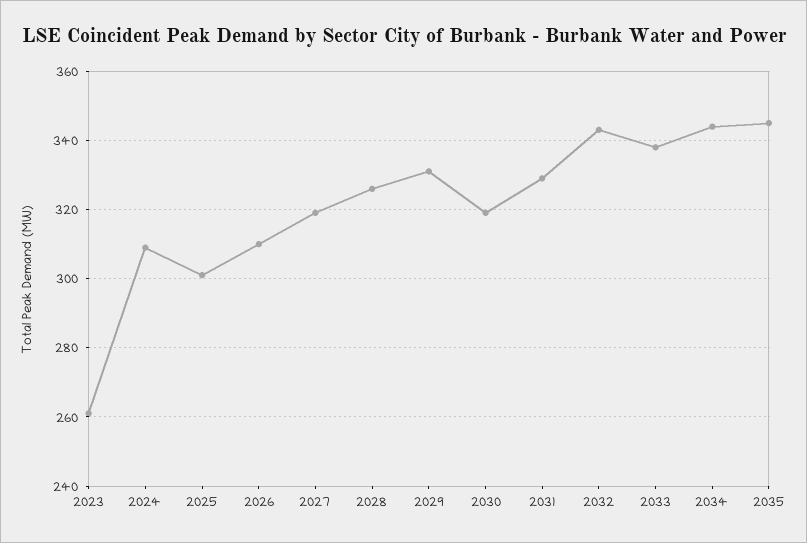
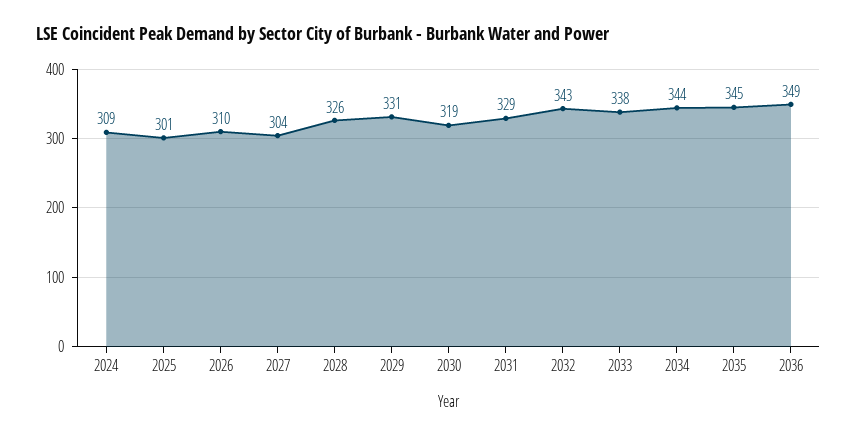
2023: 260 -> none
2027: 320 -> 304
2036: none -> 349

